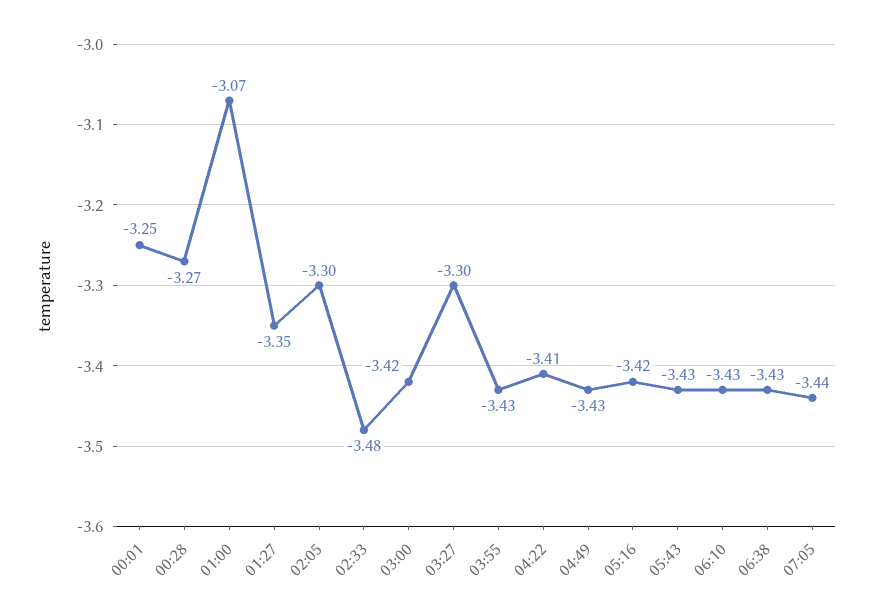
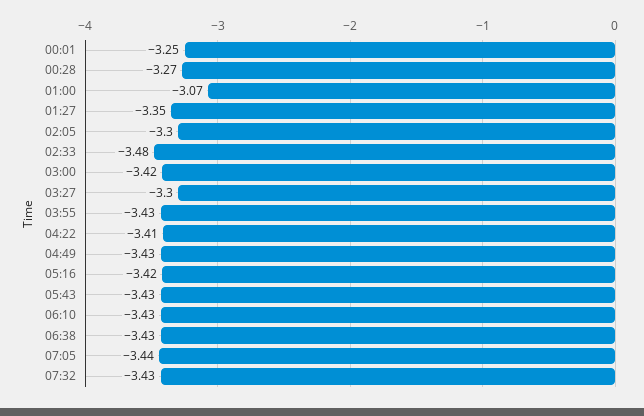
07:32: none -> -3.43

